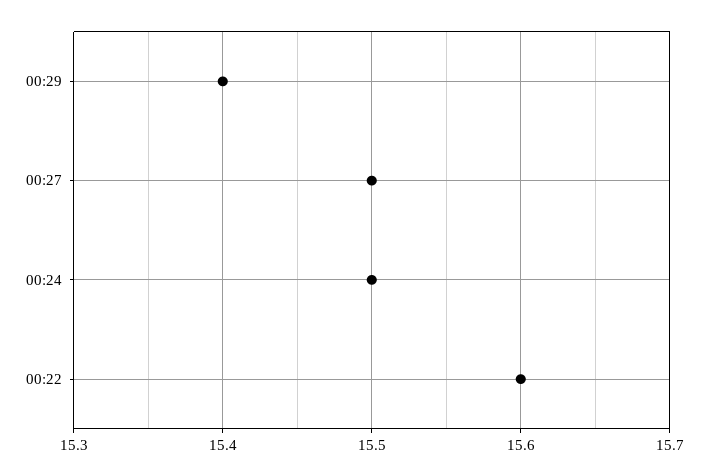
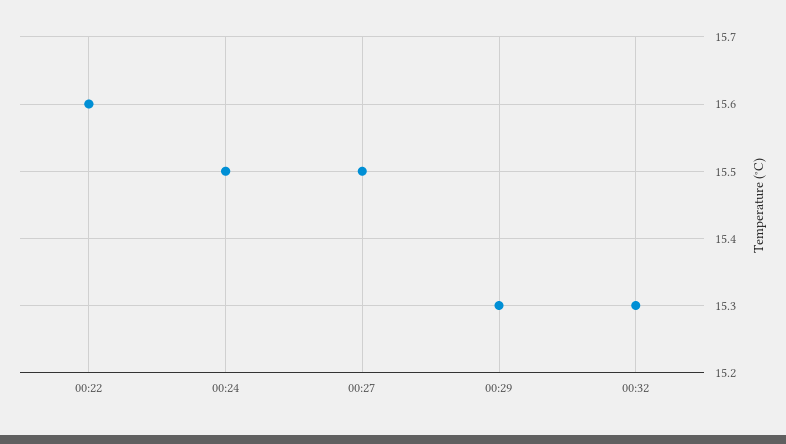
00:29: 15.4 -> 15.3
00:32: none -> 15.3

